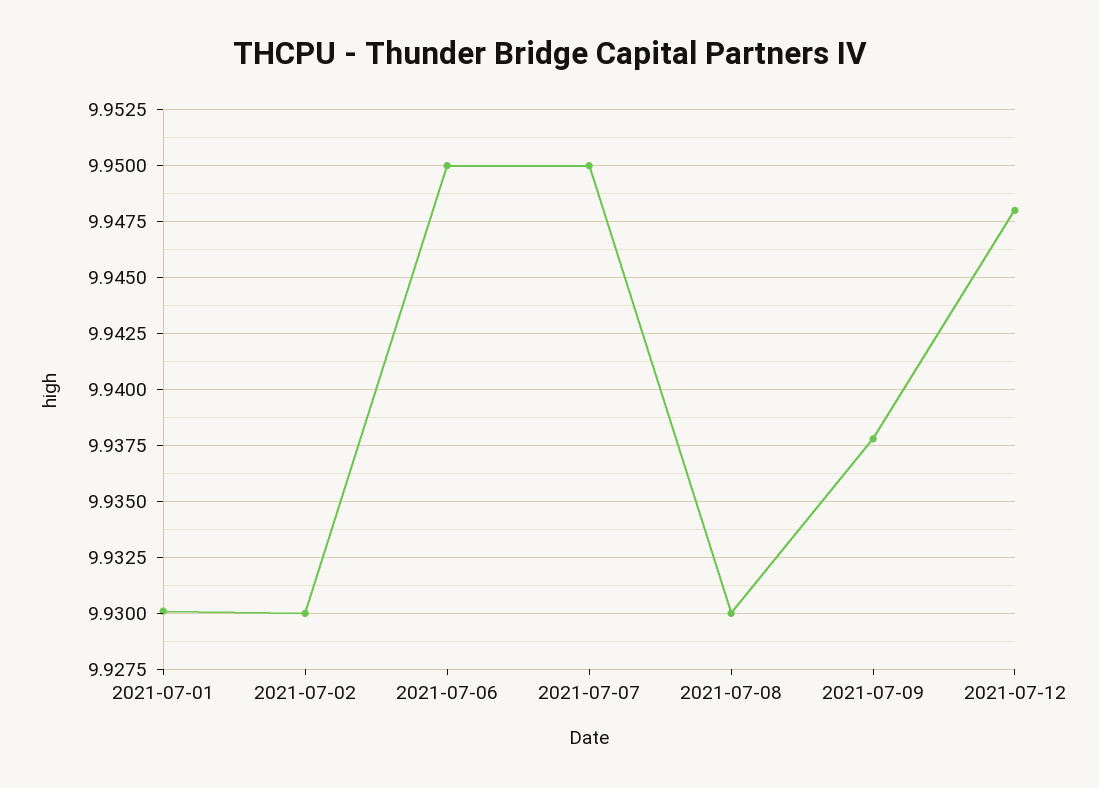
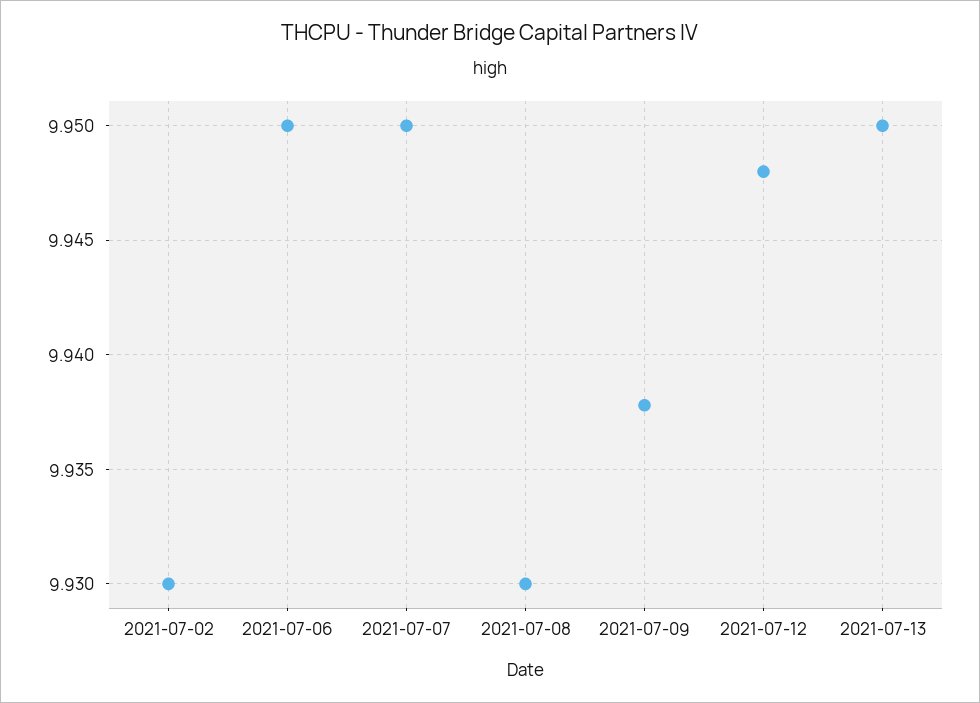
2021-07-01: 9.93 -> none
2021-07-13: none -> 9.95

